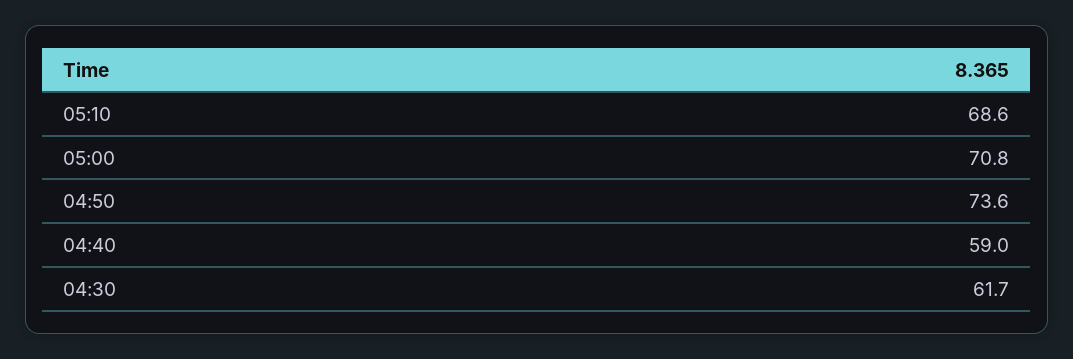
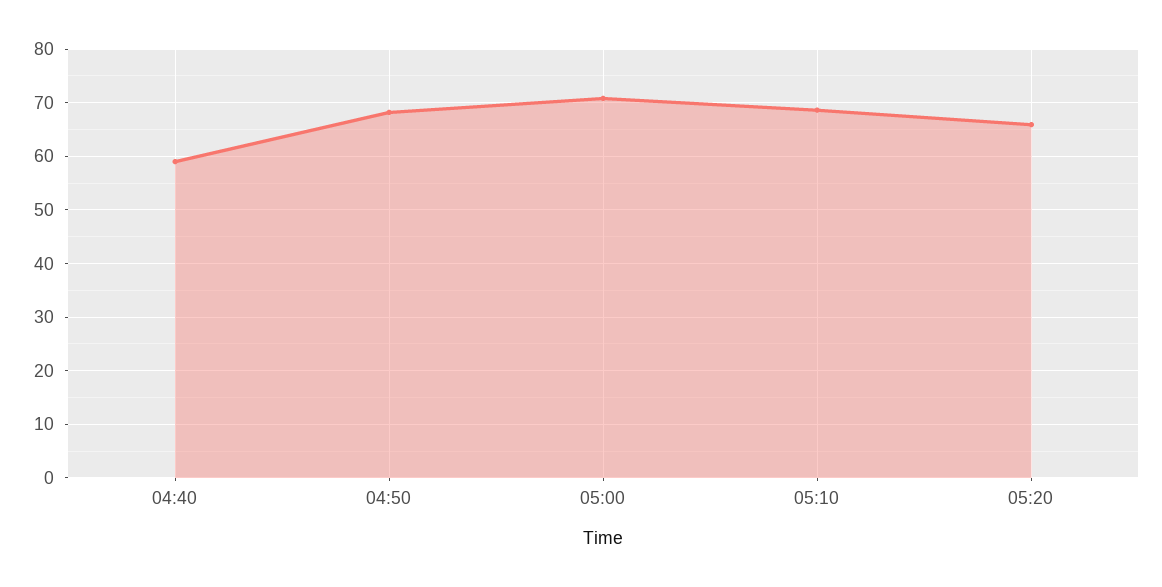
04:50: 73.6 -> 68
04:30: 61.7 -> none
05:20: none -> 66

